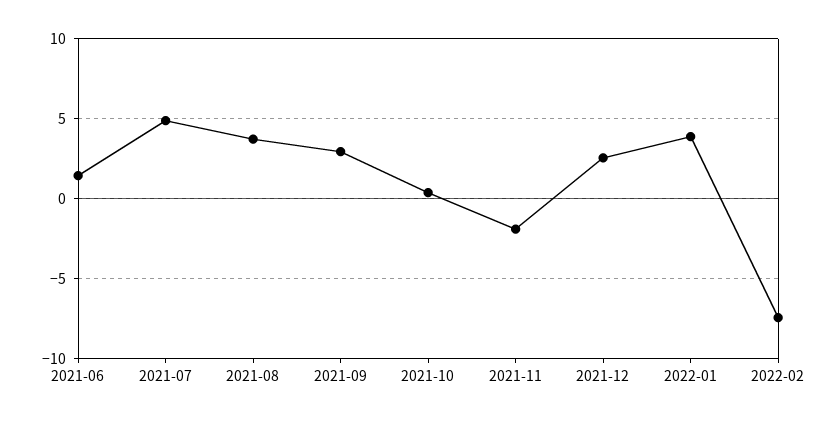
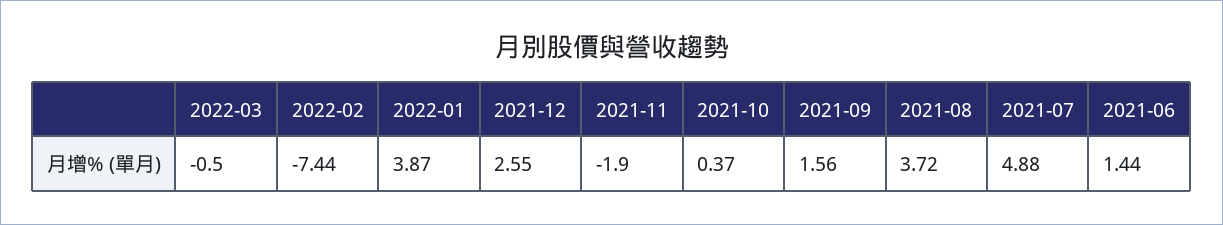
2021-09: 3 -> 1.56
2022-03: none -> -0.5

